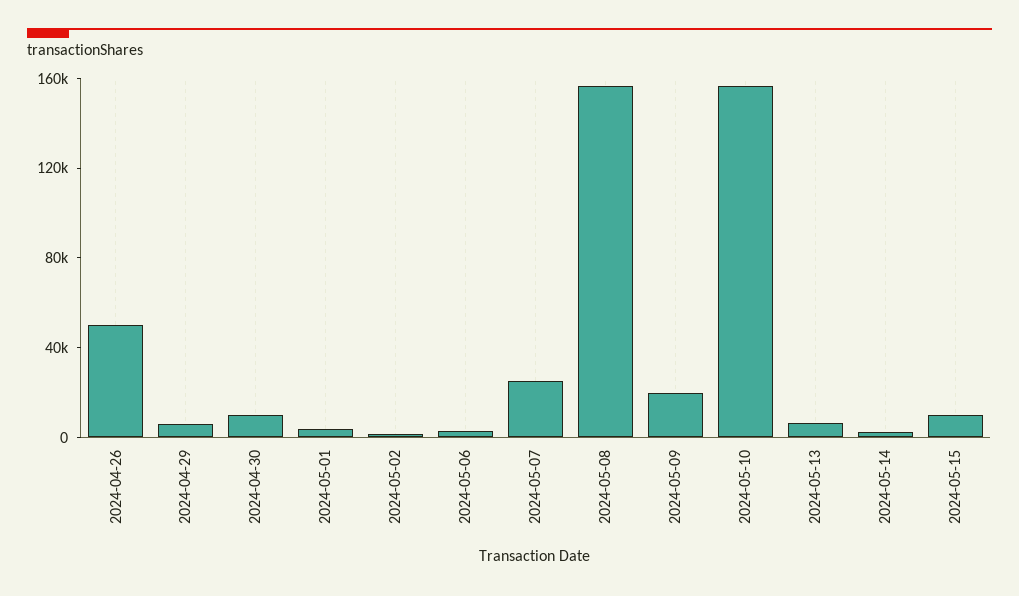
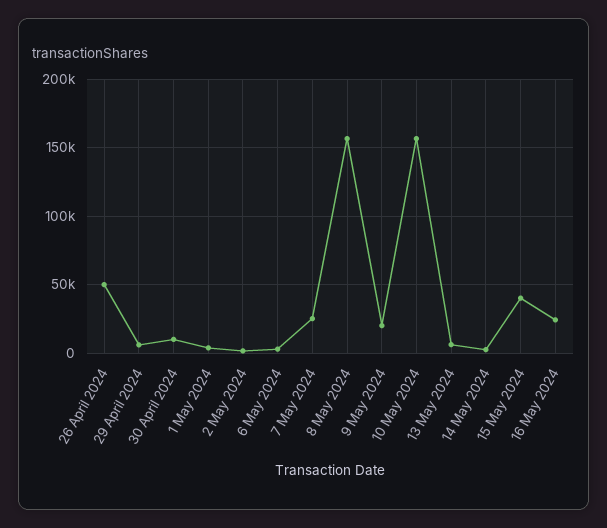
2024-05-15: 10000 -> 40000
16 May 2024: none -> 25000

